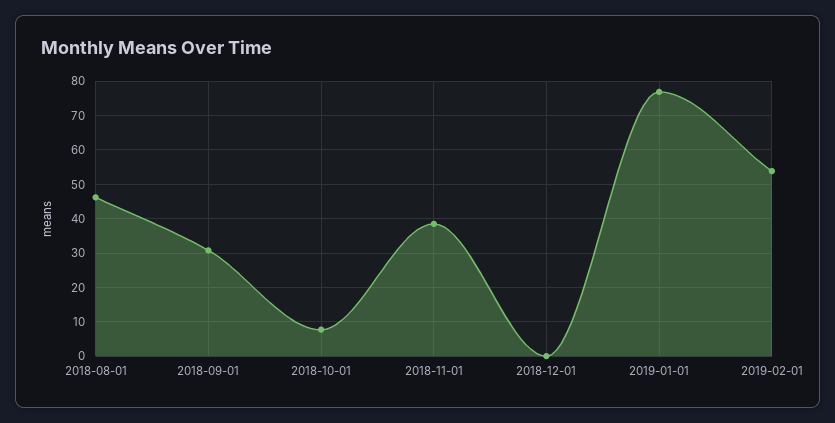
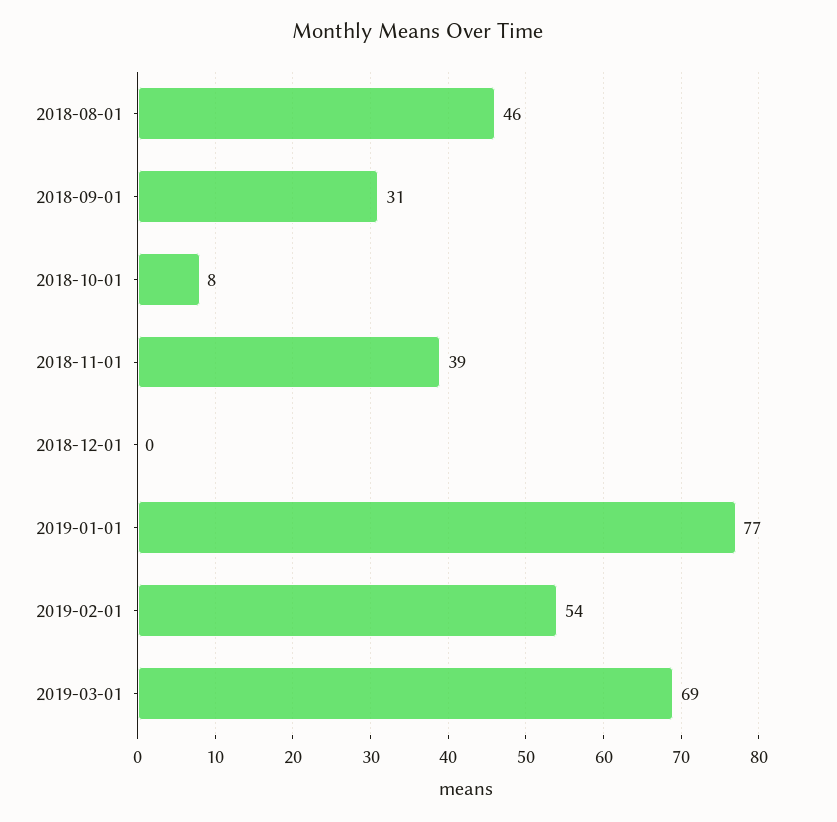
2019-03-01: none -> 69

